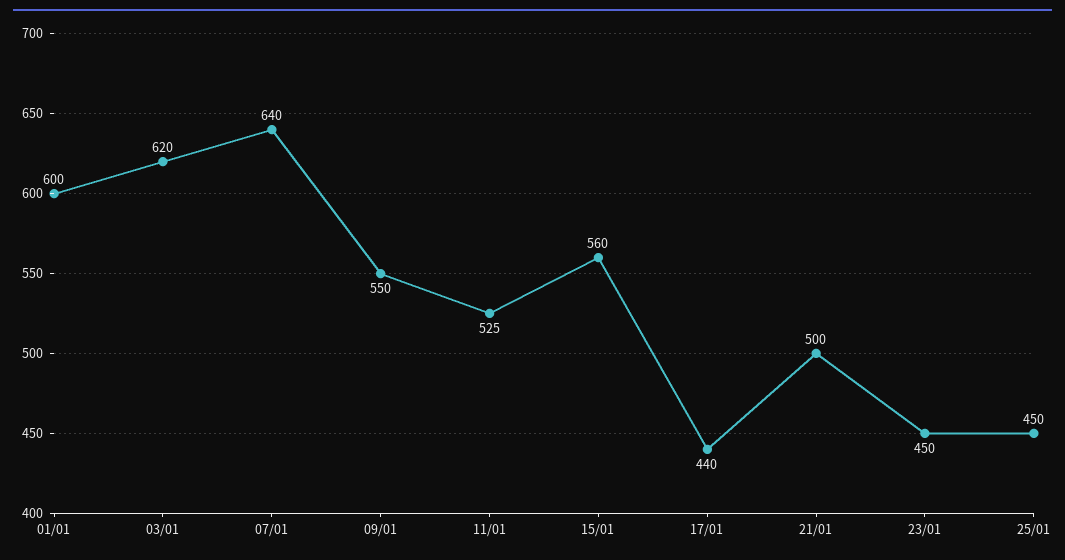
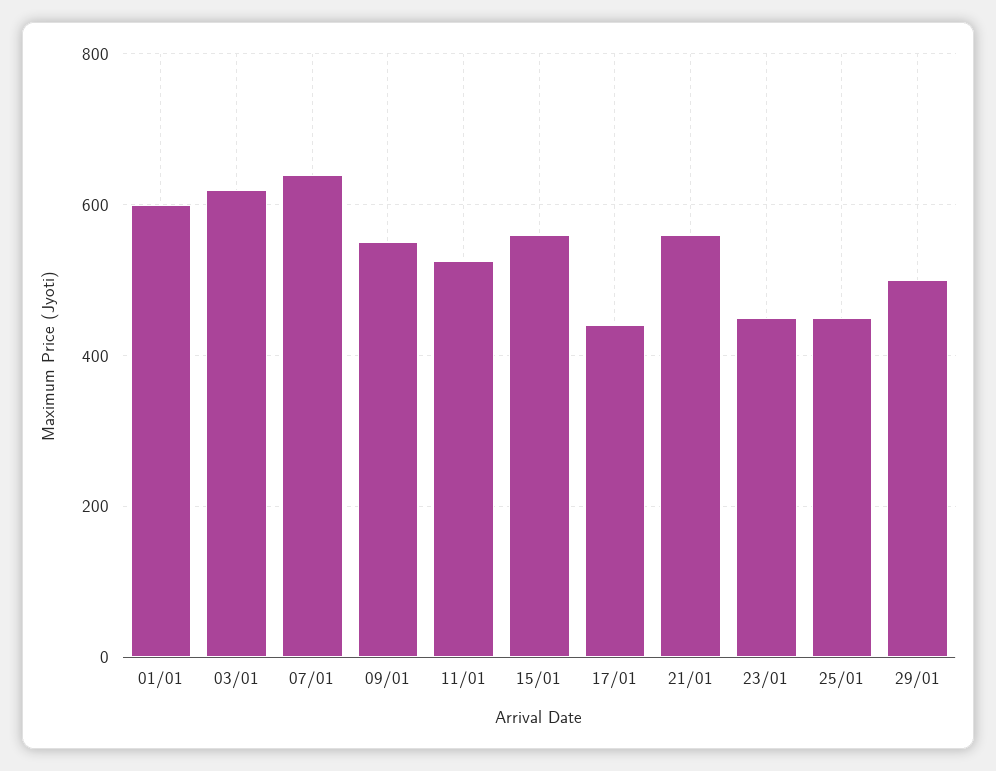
21/01: 500 -> 560
29/01: none -> 500

